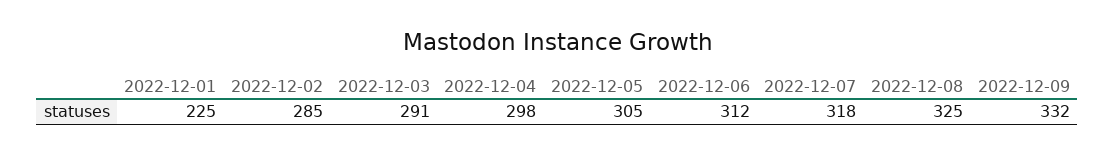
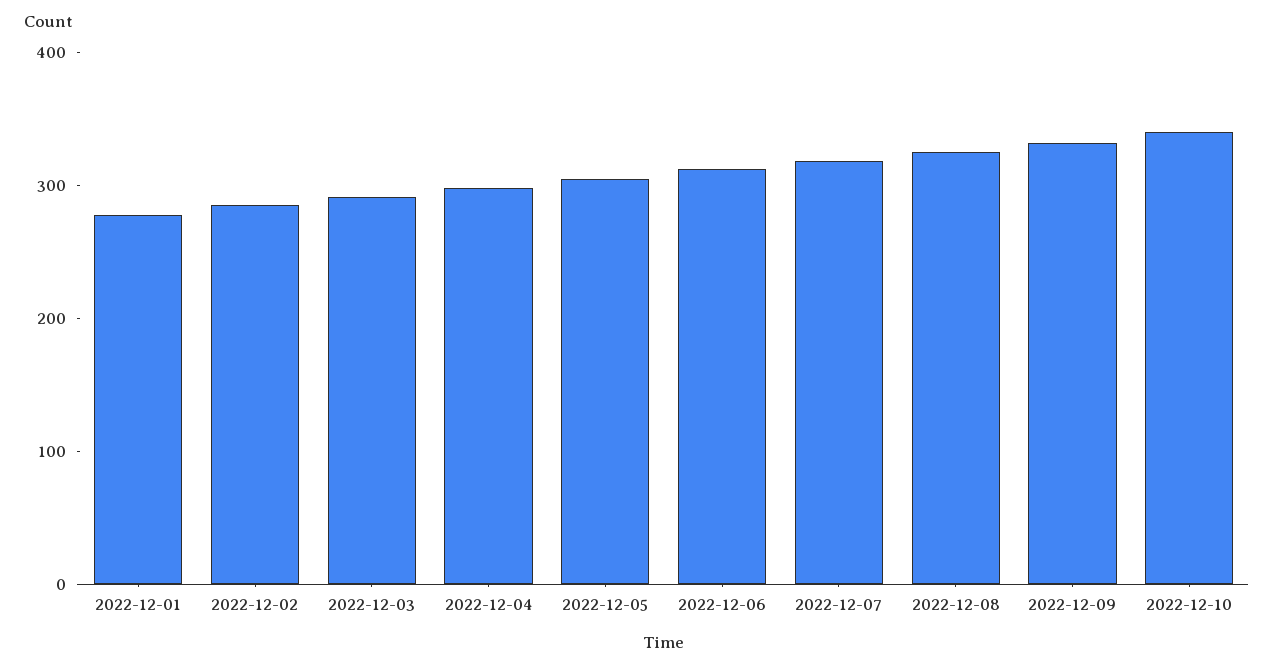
2022-12-01: 225 -> 280
2022-12-10: none -> 340

